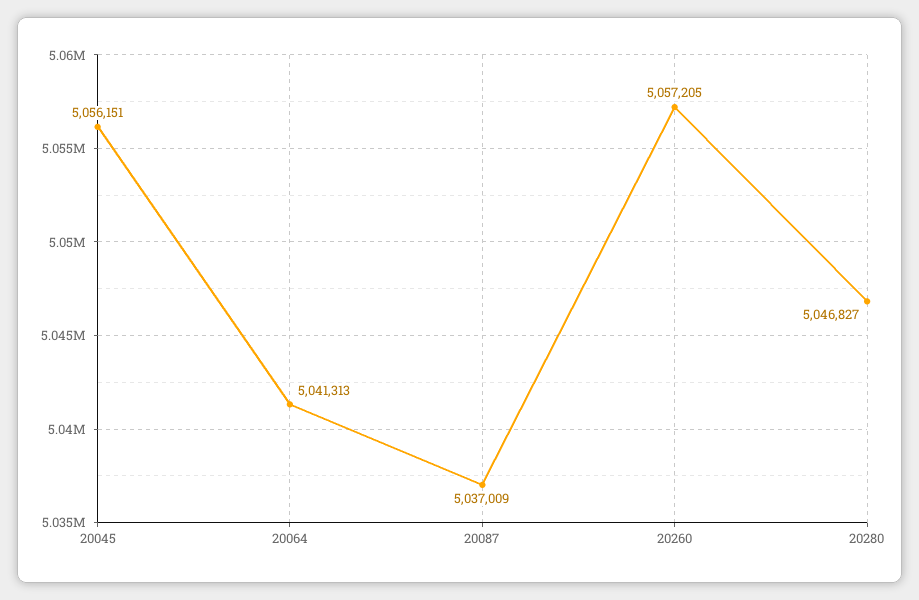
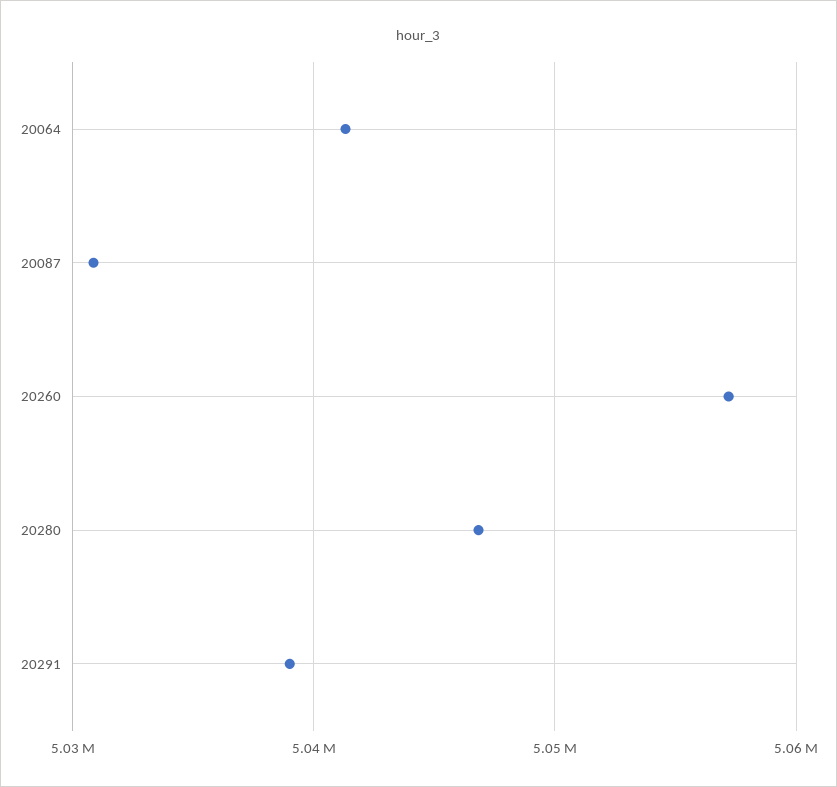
20045: 5056151 -> none
20087: 5037009 -> 5031000
20291: none -> 5039000

